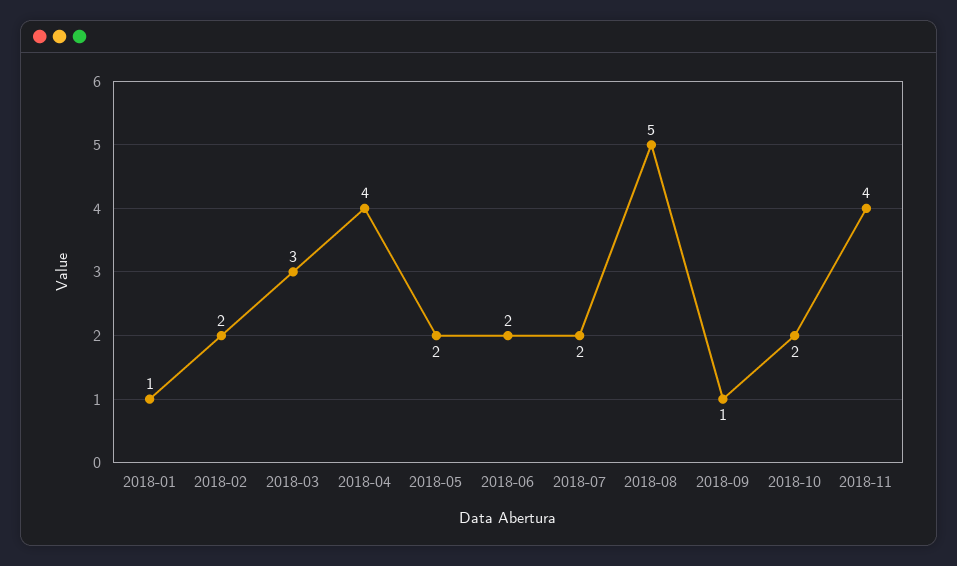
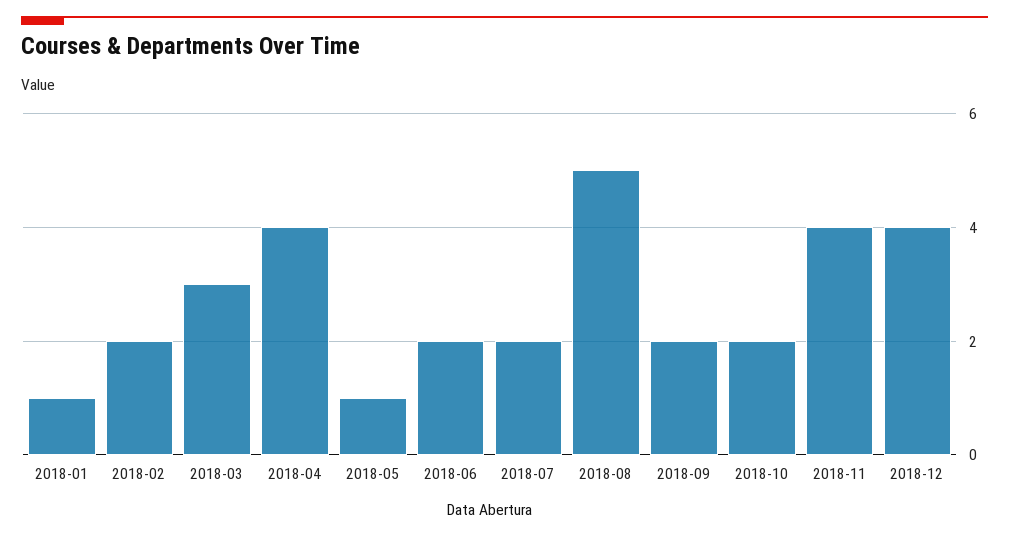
2018-05: 2 -> 1
2018-09: 1 -> 2
2018-12: none -> 4

